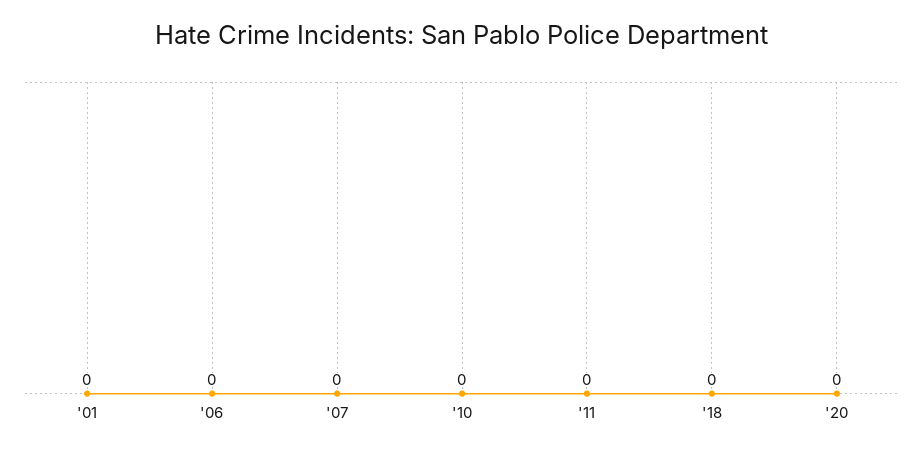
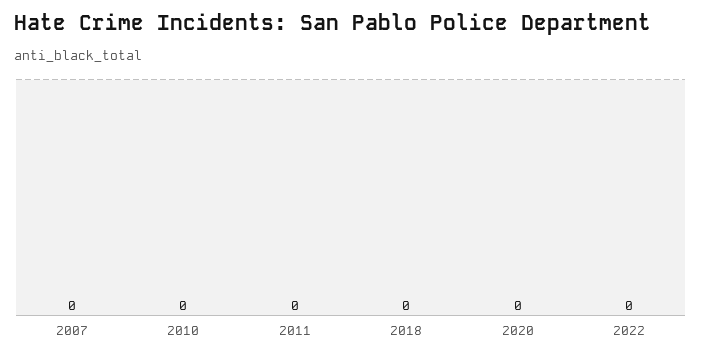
'01: 0 -> none
'06: 0 -> none
2022: none -> 0

